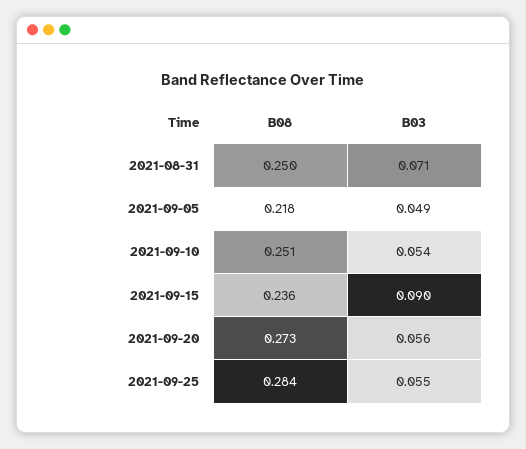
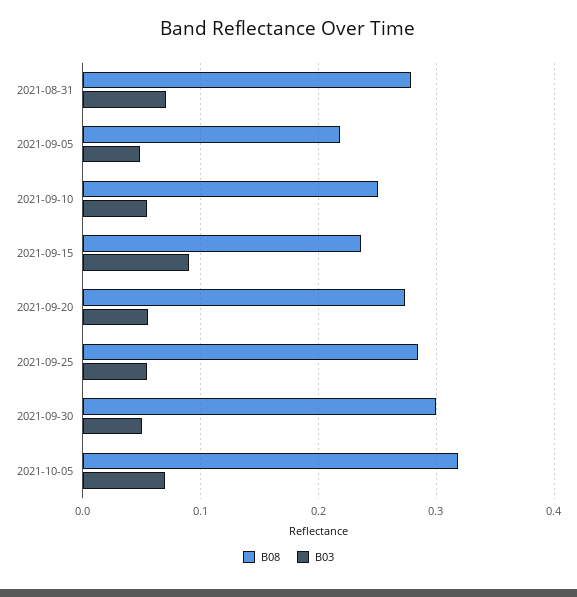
B08, 2021-08-31: 0.25 -> 0.28
B08, 2021-09-30: none -> 0.3
B03, 2021-09-30: none -> 0.05
B08, 2021-10-05: none -> 0.32
B03, 2021-10-05: none -> 0.07

